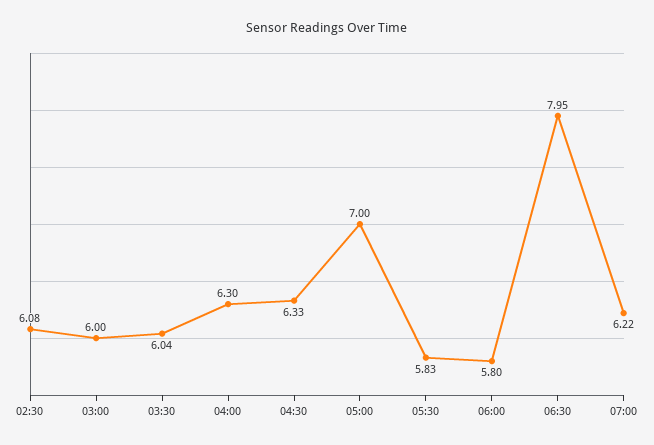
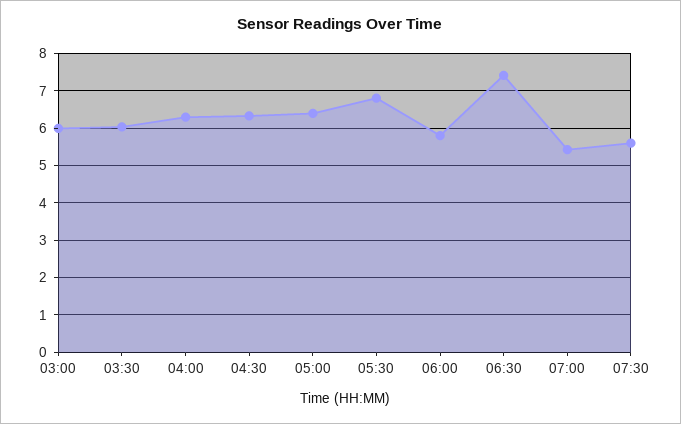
02:30: 6.08 -> none
05:00: 7 -> 6.4
05:30: 5.83 -> 6.8
06:30: 7.95 -> 7.4
07:00: 6.22 -> 5.4
07:30: none -> 5.6

